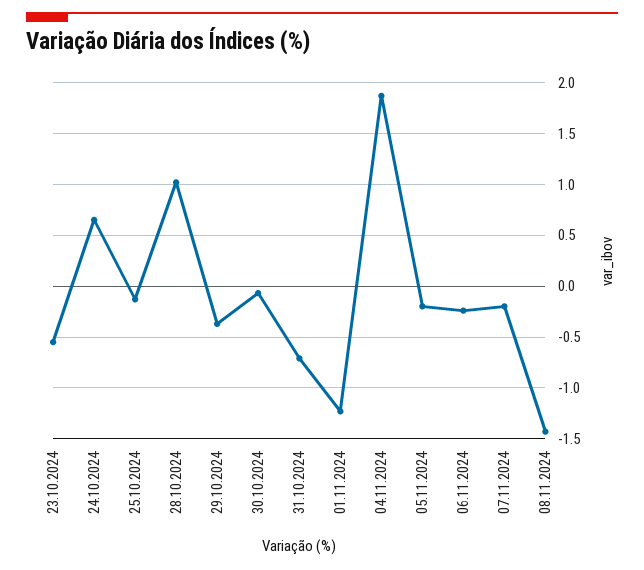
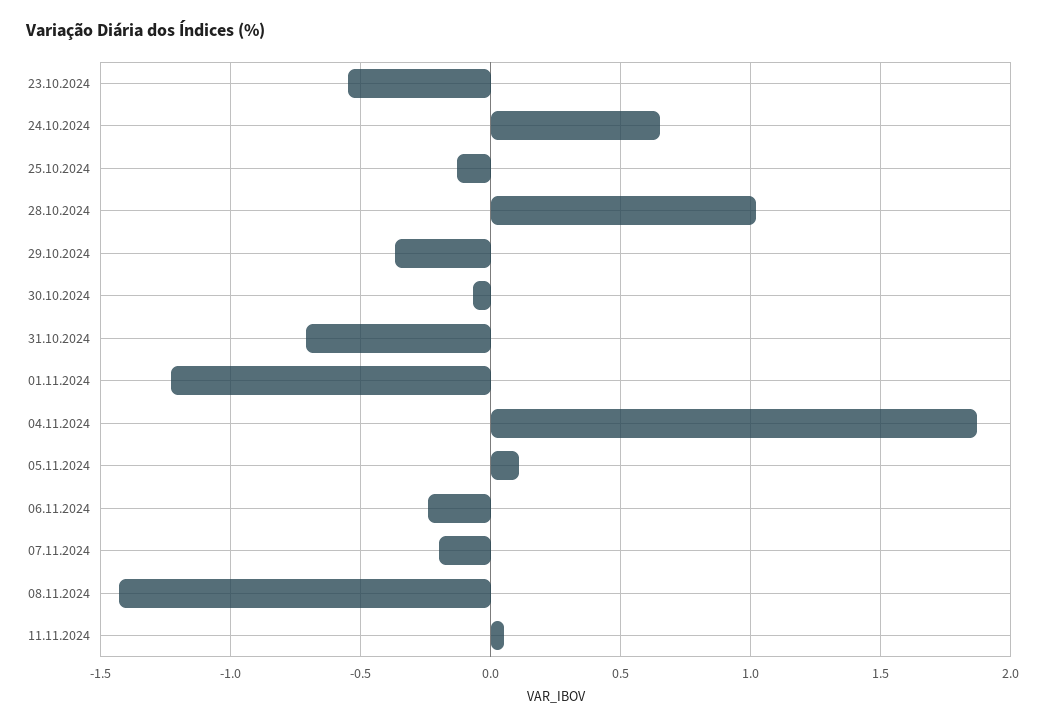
05.11.2024: -0.2 -> 0.1
11.11.2024: none -> 0.05

